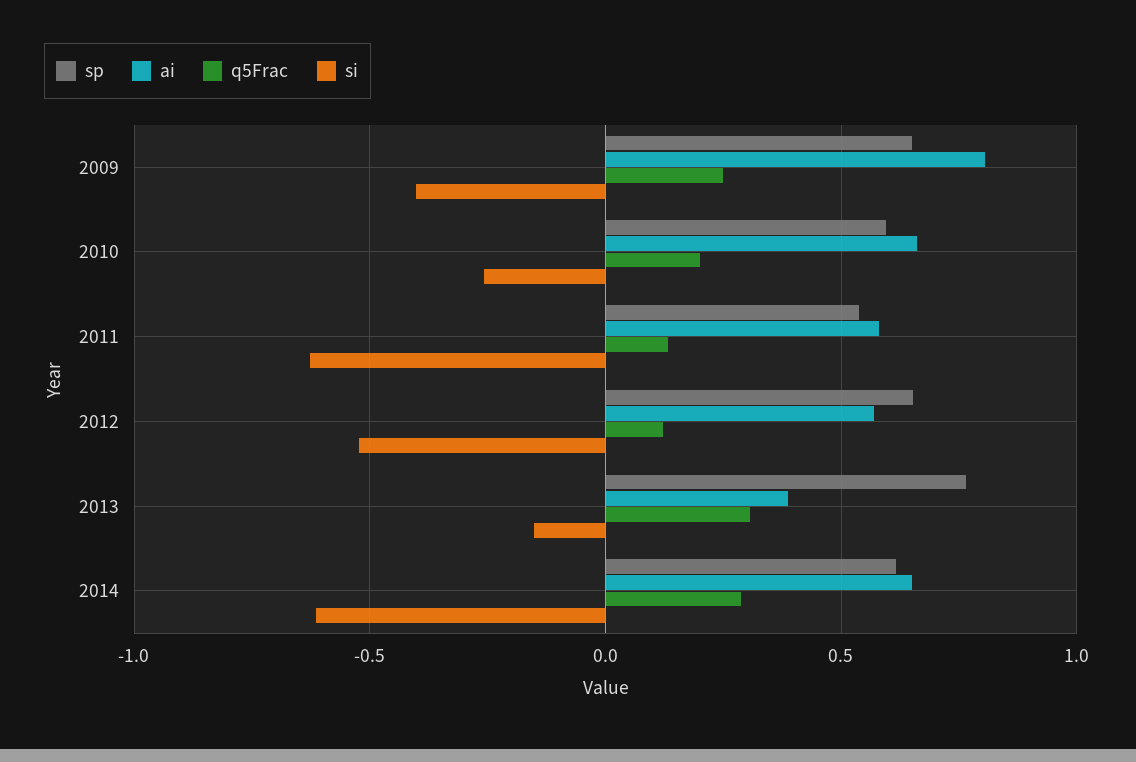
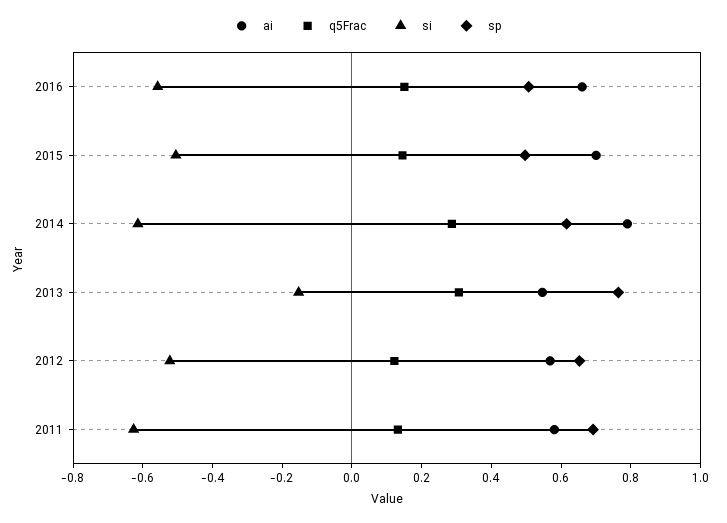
sp, 2009: 0.65 -> none
ai, 2009: 0.8 -> none
q5Frac, 2009: 0.25 -> none
si, 2009: -0.4 -> none
sp, 2010: 0.6 -> none
ai, 2010: 0.65 -> none
q5Frac, 2010: 0.2 -> none
si, 2010: -0.25 -> none
sp, 2011: 0.55 -> 0.7
ai, 2013: 0.4 -> 0.55
ai, 2014: 0.65 -> 0.8
ai, 2016: none -> 0.65
q5Frac, 2016: none -> 0.15
si, 2016: none -> -0.55
sp, 2016: none -> 0.5
ai, 2015: none -> 0.7
q5Frac, 2015: none -> 0.15
si, 2015: none -> -0.5
sp, 2015: none -> 0.5

